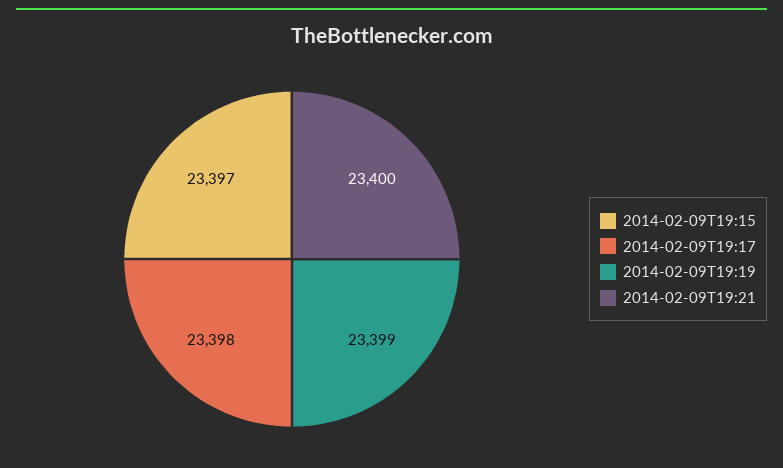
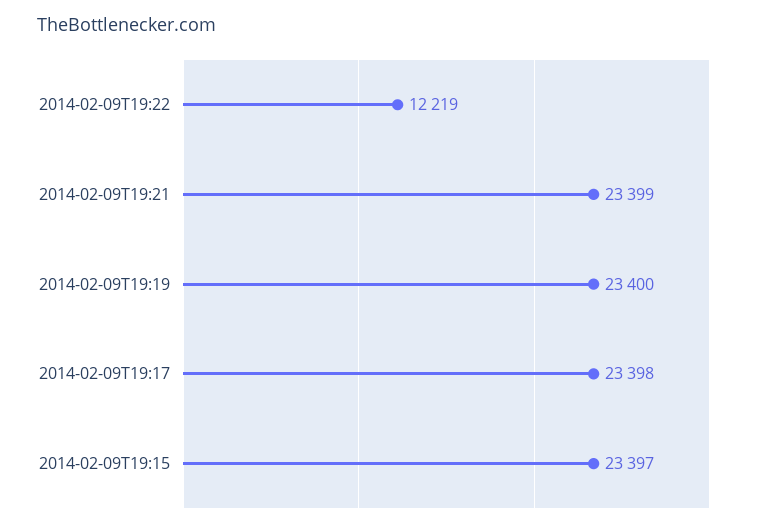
2014-02-09T19:19: 23399 -> 23400
2014-02-09T19:21: 23400 -> 23399
2014-02-09T19:22: none -> 12219

